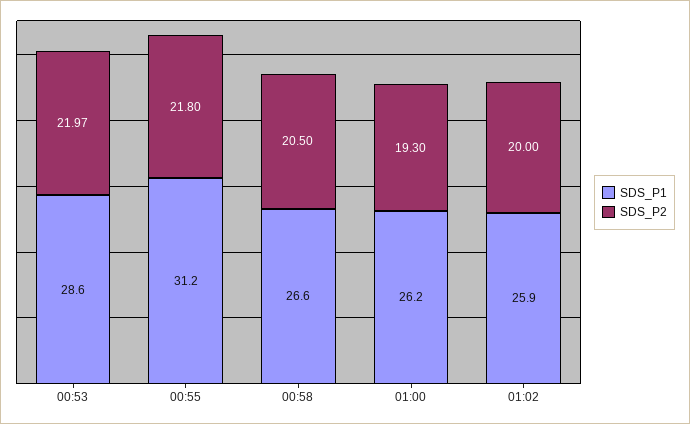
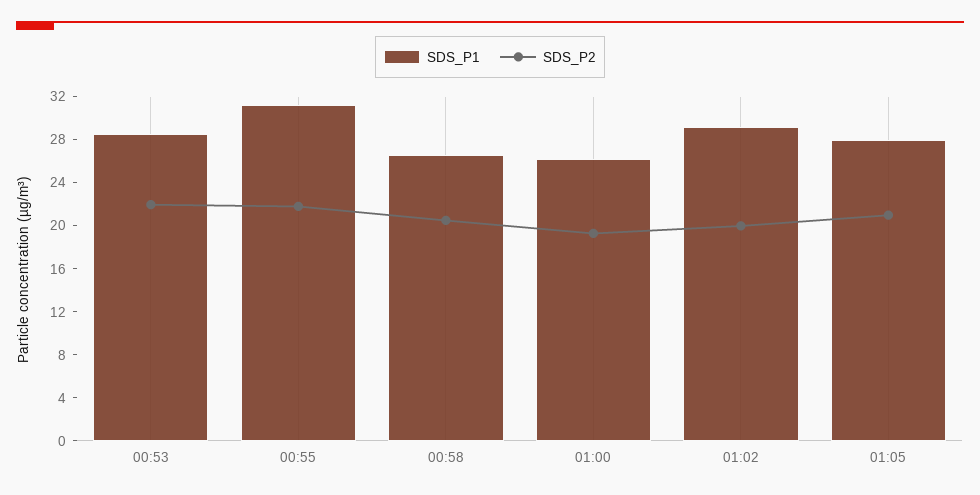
SDS_P1, 01:02: 25.9 -> 29
SDS_P1, 01:05: none -> 28
SDS_P2, 01:05: none -> 21

